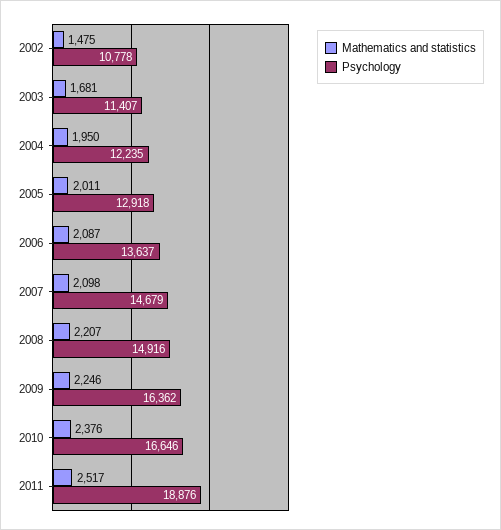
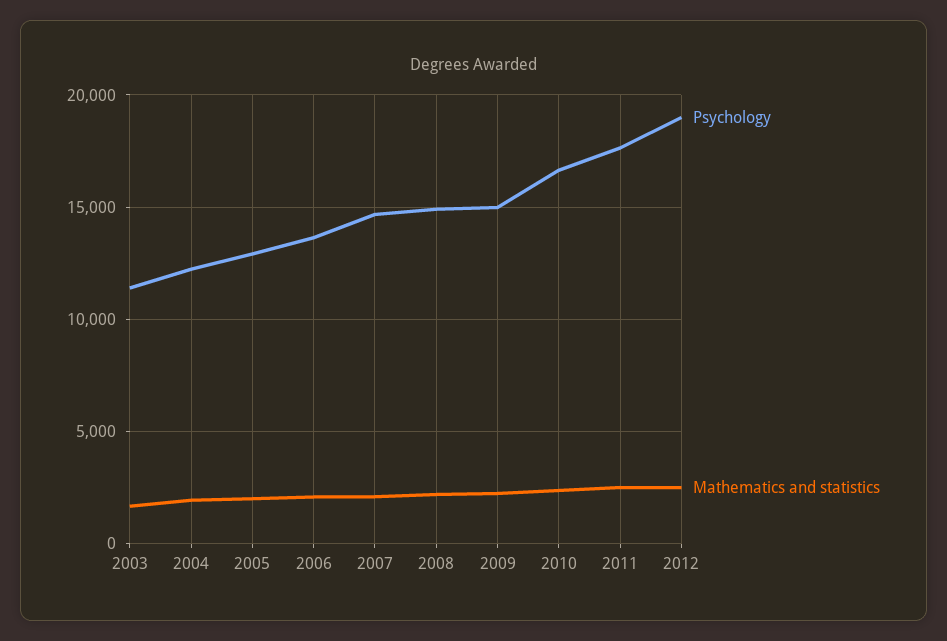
Mathematics and statistics, 2002: 1475 -> none
Psychology, 2002: 10778 -> none
Psychology, 2009: 16362 -> 15000
Psychology, 2011: 18876 -> 17500
Psychology, 2012: none -> 19000
Mathematics and statistics, 2012: none -> 2500

